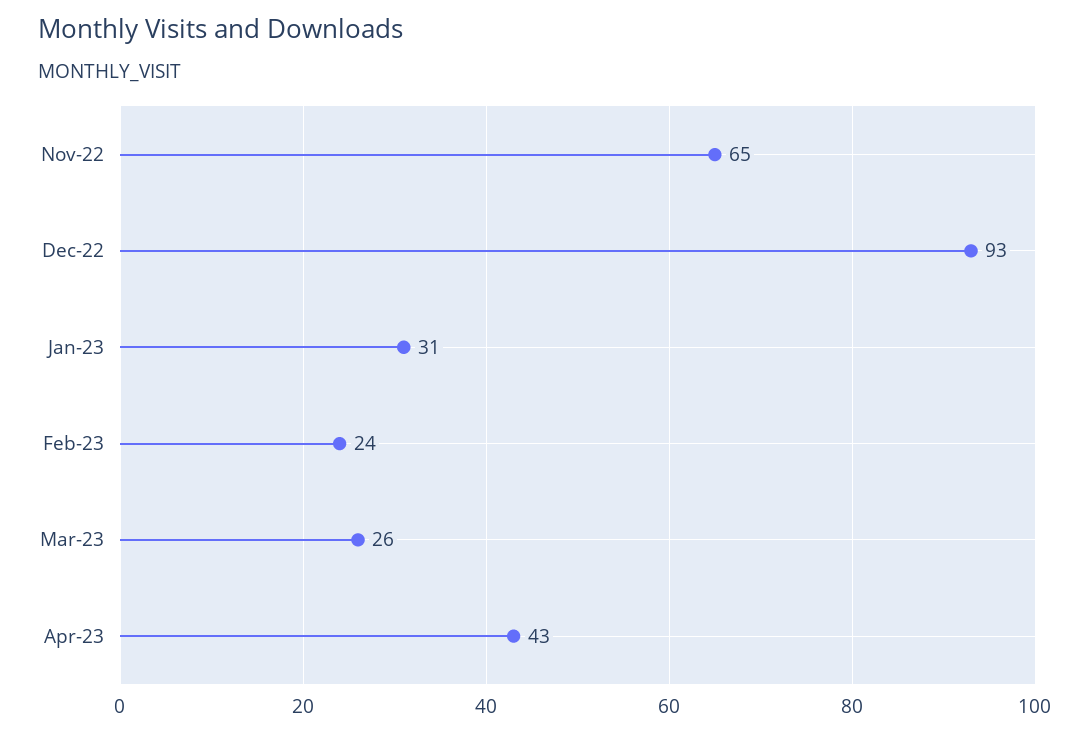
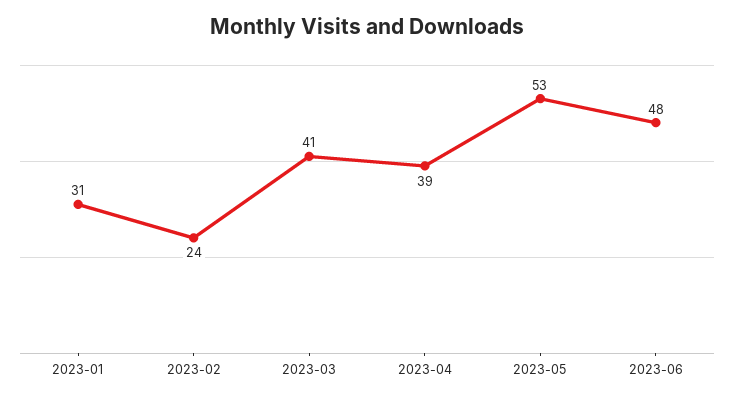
Nov-22: 65 -> none
Dec-22: 93 -> none
Mar-23: 26 -> 41
Apr-23: 43 -> 39
2023-05: none -> 53
2023-06: none -> 48

